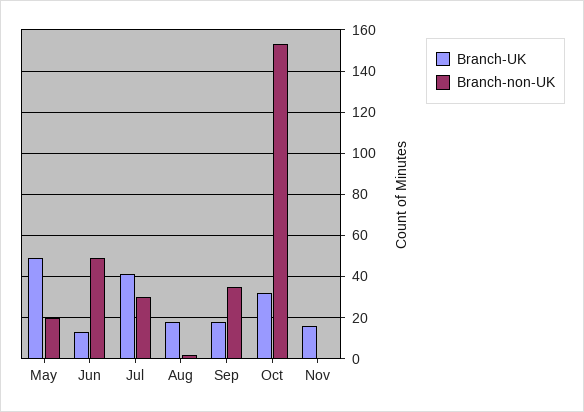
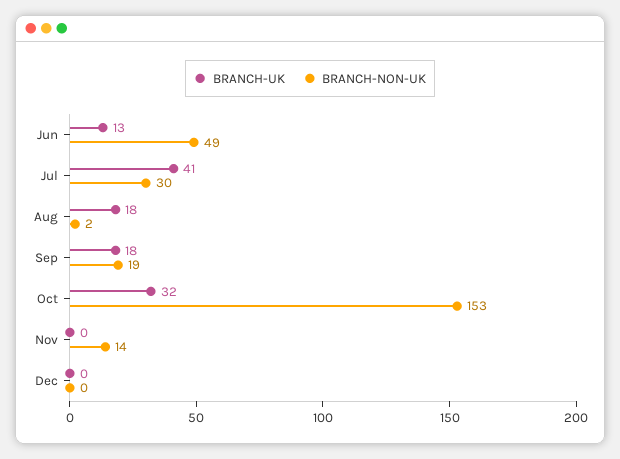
Branch-UK, May: 50 -> none
Branch-non-UK, May: 20 -> none
Branch-non-UK, Sep: 35 -> 19
Branch-UK, Nov: 15 -> 0
Branch-non-UK, Nov: 0 -> 14
Branch-UK, Dec: none -> 0
Branch-non-UK, Dec: none -> 0

